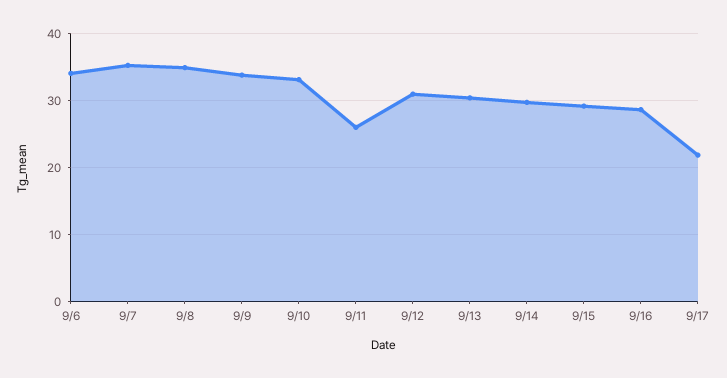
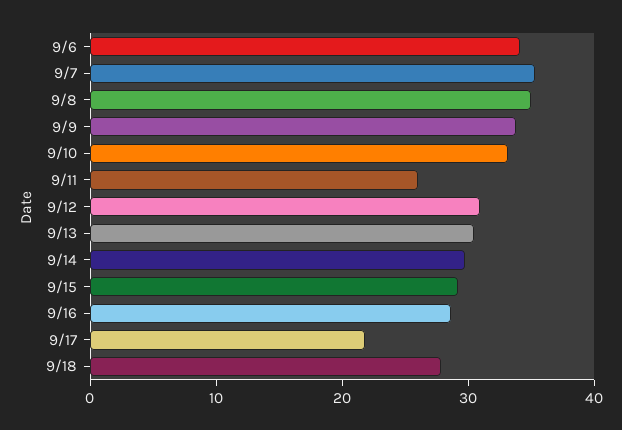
9/18: none -> 28

